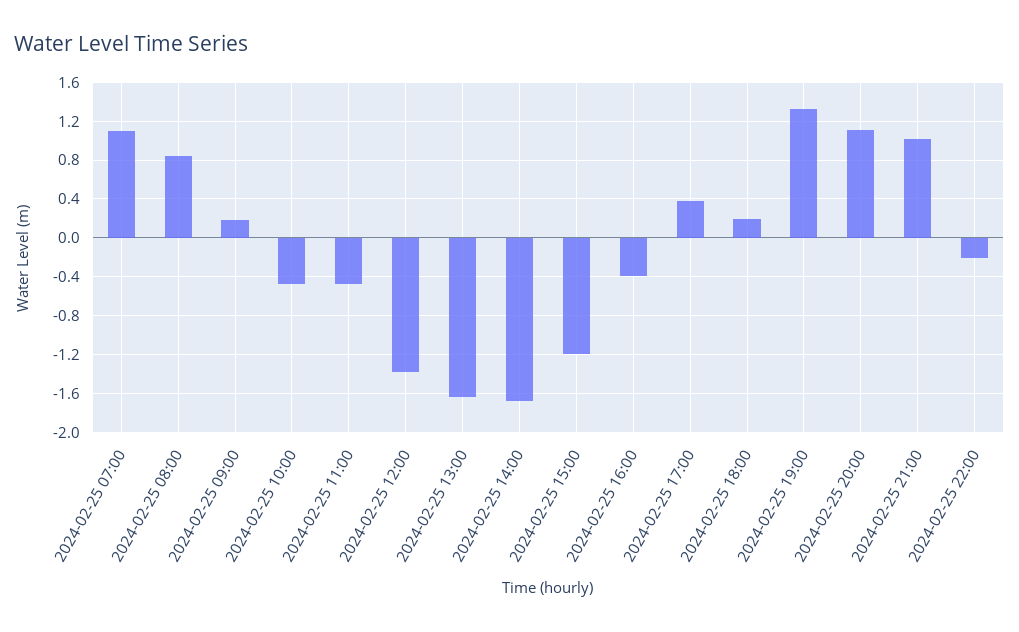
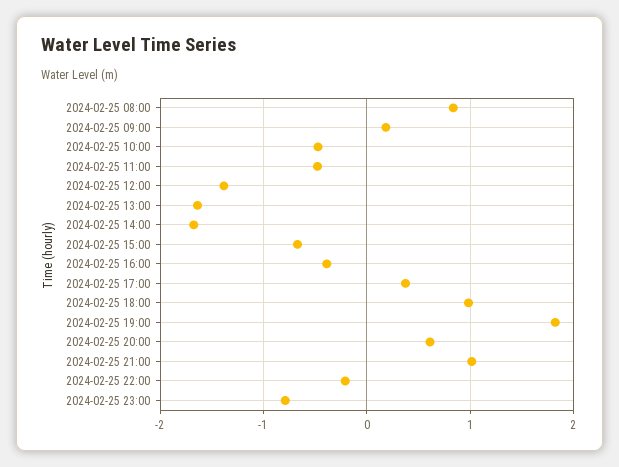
2024-02-25 07:00: 1.1 -> none
2024-02-25 15:00: -1.2 -> -0.7
2024-02-25 18:00: 0.2 -> 1
2024-02-25 19:00: 1.3 -> 1.8
2024-02-25 20:00: 1.1 -> 0.6
2024-02-25 23:00: none -> -0.8

